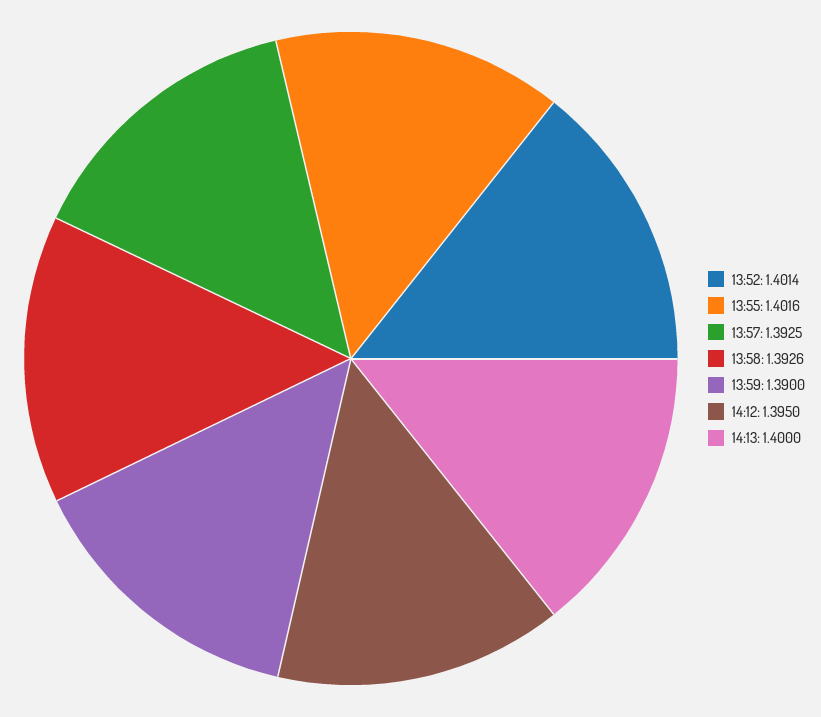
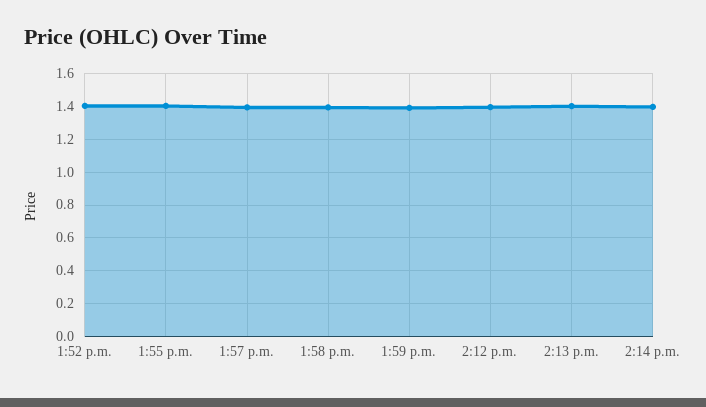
2:14 p.m.: none -> 1.4

